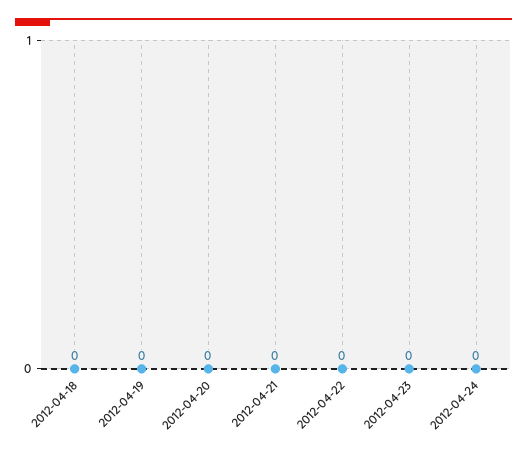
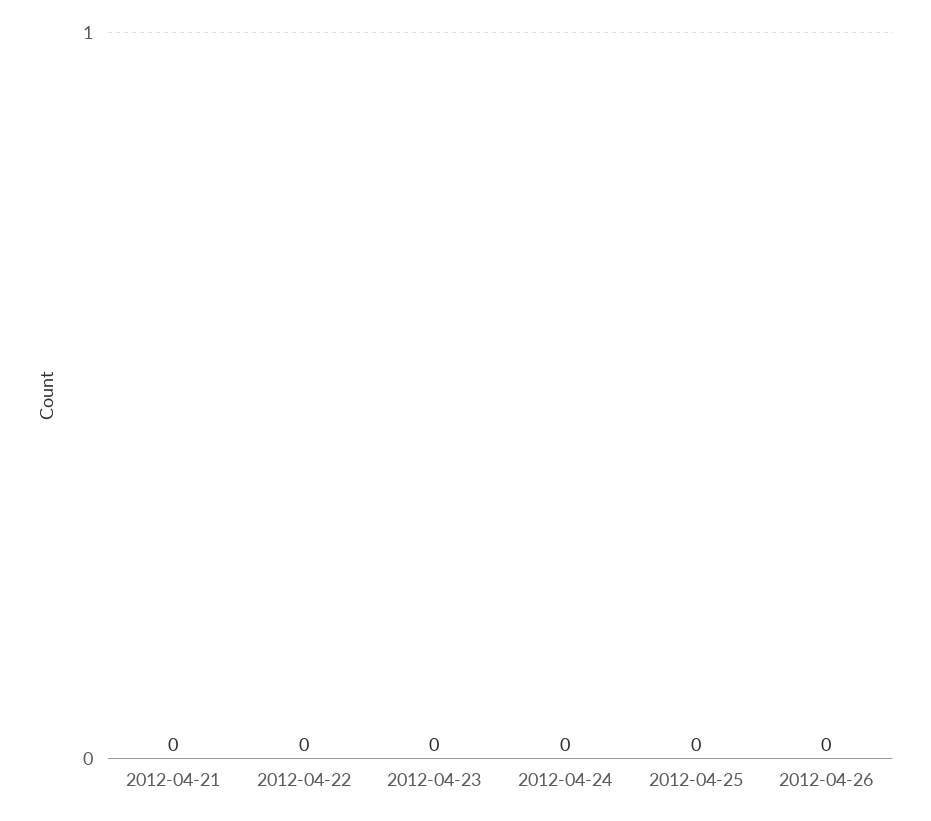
2012-04-18: 0 -> none
2012-04-19: 0 -> none
2012-04-20: 0 -> none
2012-04-25: none -> 0
2012-04-26: none -> 0

